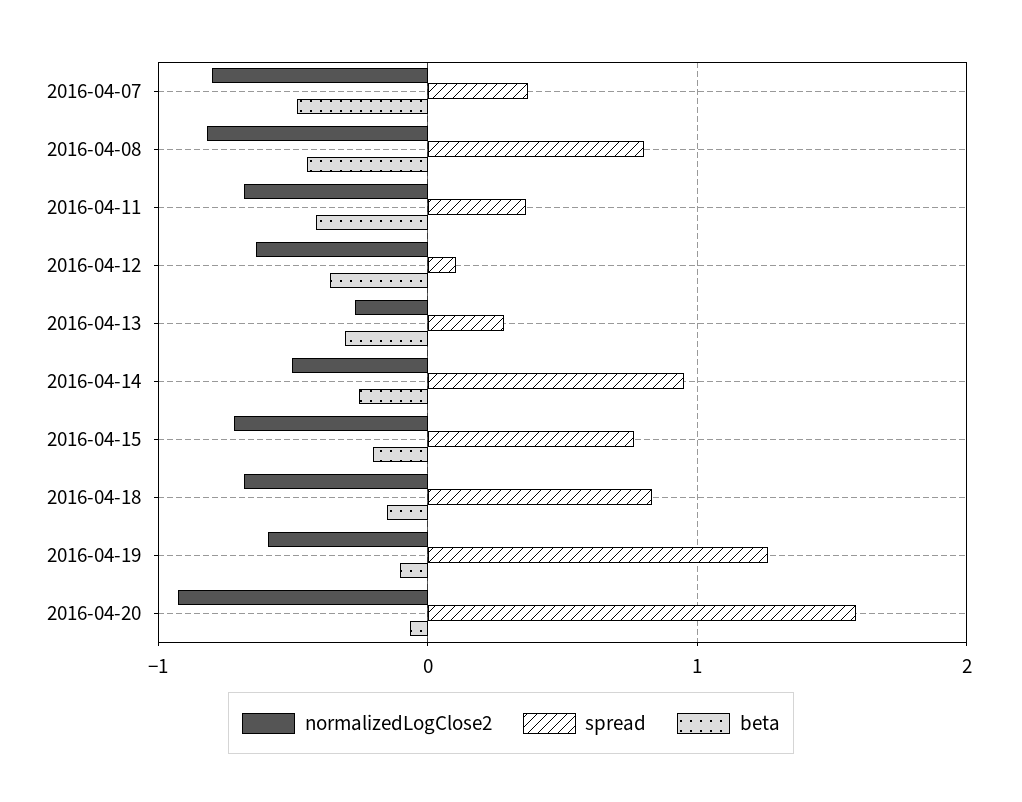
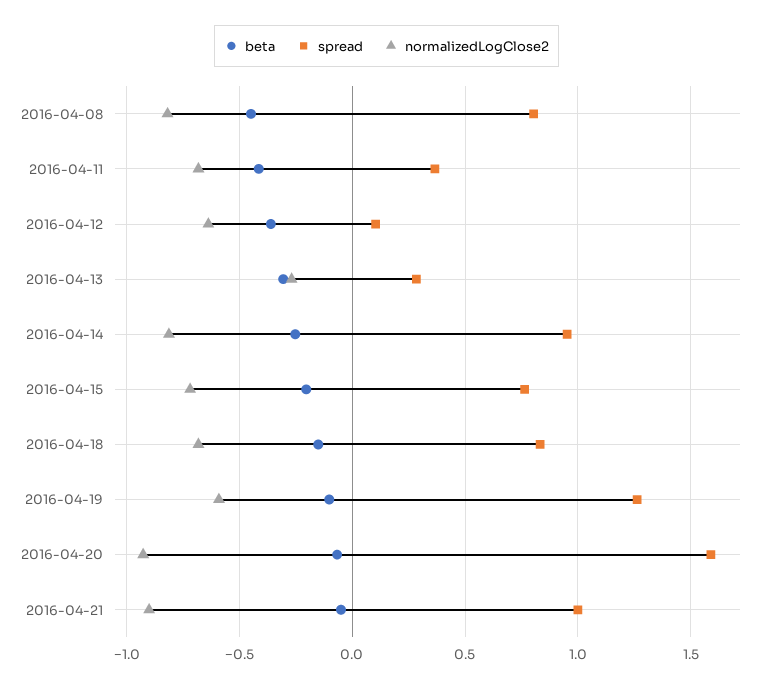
normalizedLogClose2, 2016-04-07: -0.8 -> none
spread, 2016-04-07: 0.4 -> none
beta, 2016-04-07: -0.5 -> none
normalizedLogClose2, 2016-04-14: -0.5 -> -0.8
beta, 2016-04-21: none -> -0.05
spread, 2016-04-21: none -> 1
normalizedLogClose2, 2016-04-21: none -> -0.9

